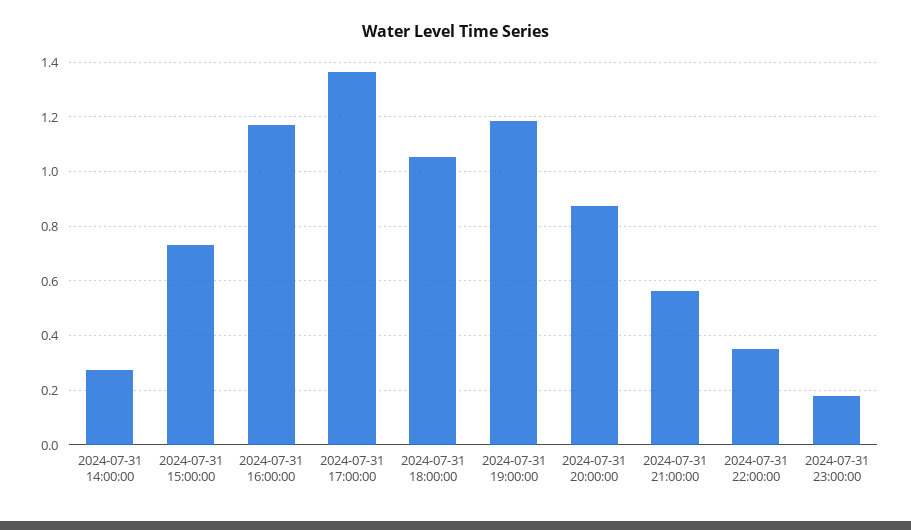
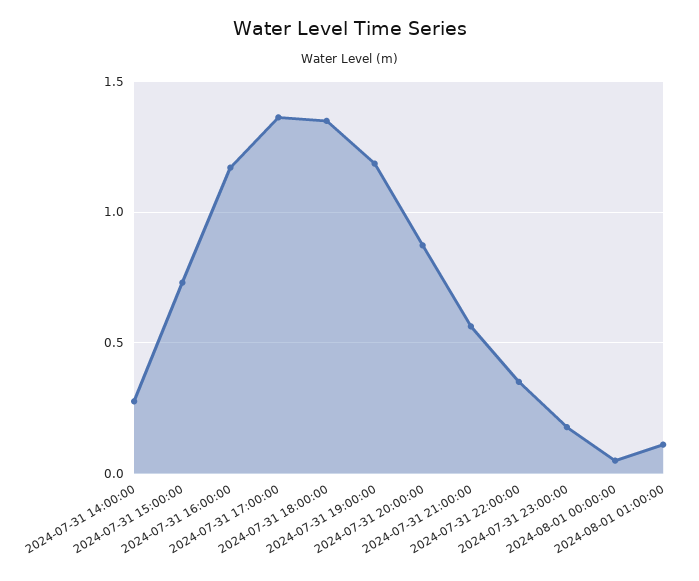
2024-07-31 18:00:00: 1.05 -> 1.35
2024-08-01 00:00:00: none -> 0.05
2024-08-01 01:00:00: none -> 0.1

